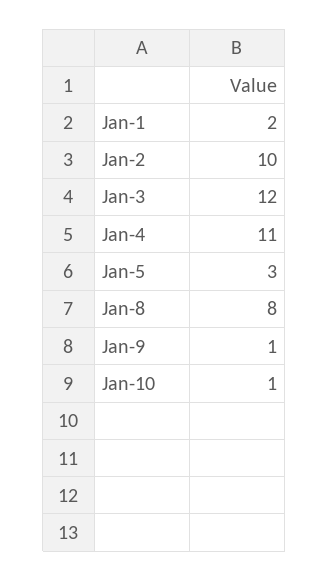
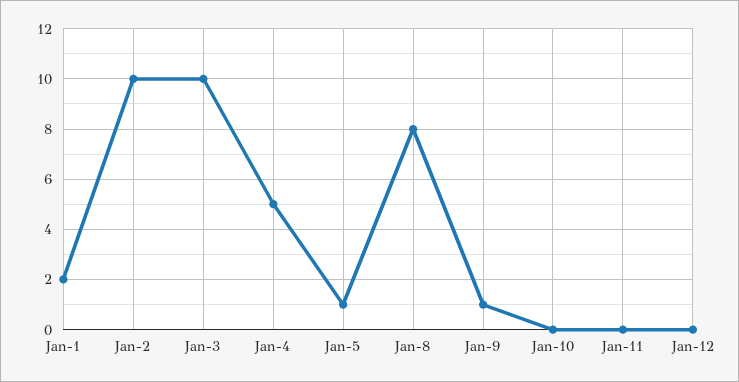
Jan-3: 12 -> 10
Jan-4: 11 -> 5
Jan-5: 3 -> 1
Jan-10: 1 -> 0
Jan-11: none -> 0
Jan-12: none -> 0

